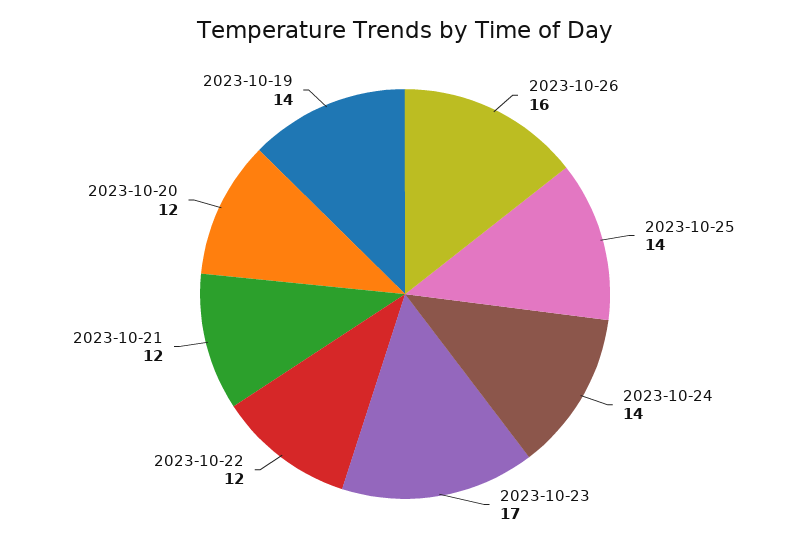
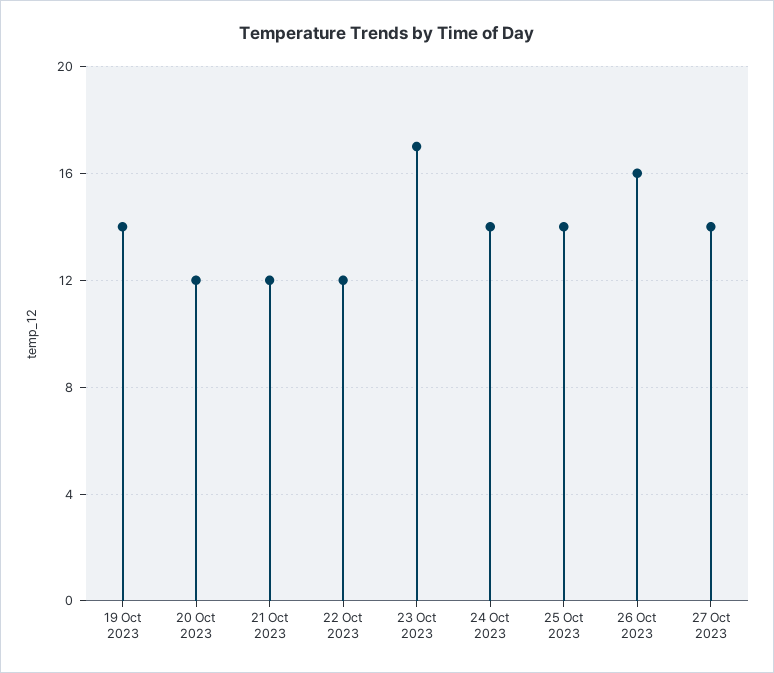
27 Oct 2023: none -> 14

